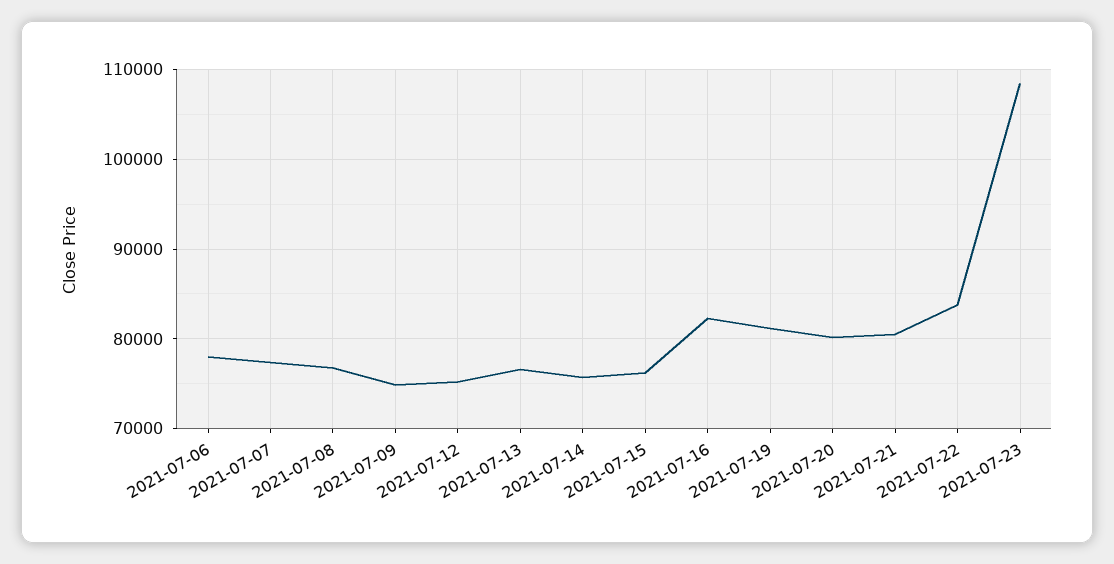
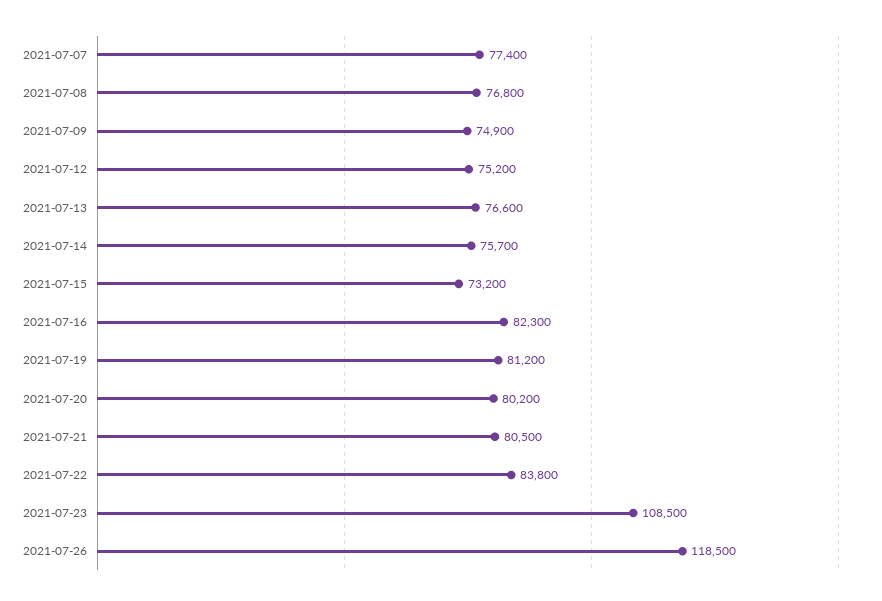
2021-07-06: 78000 -> none
2021-07-15: 76000 -> 73200
2021-07-26: none -> 118500

